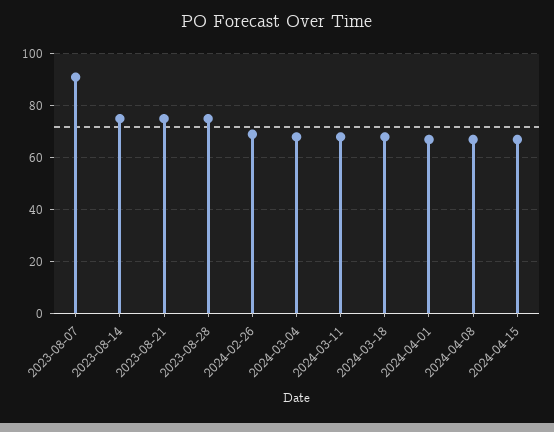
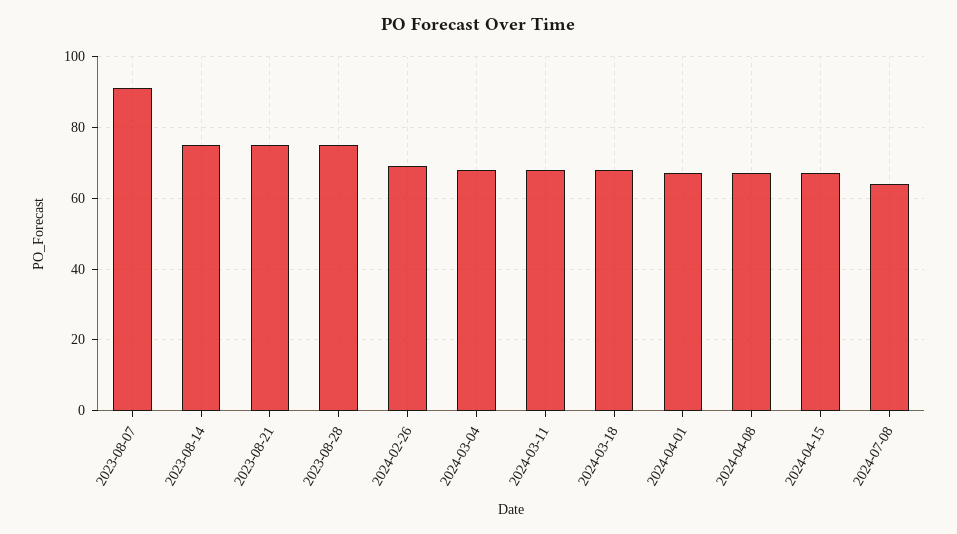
2024-07-08: none -> 65

